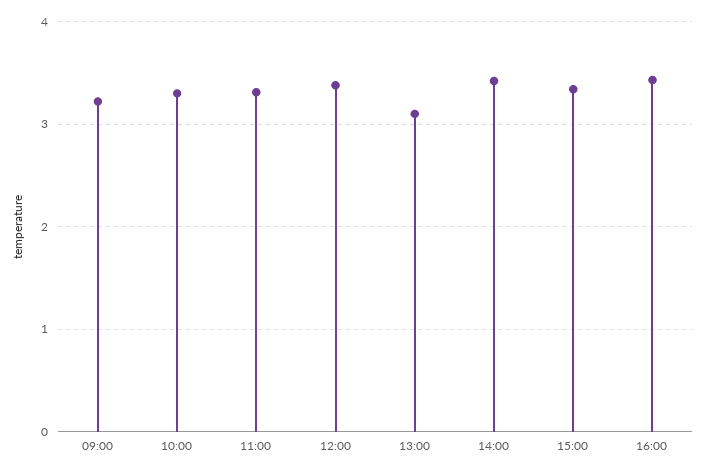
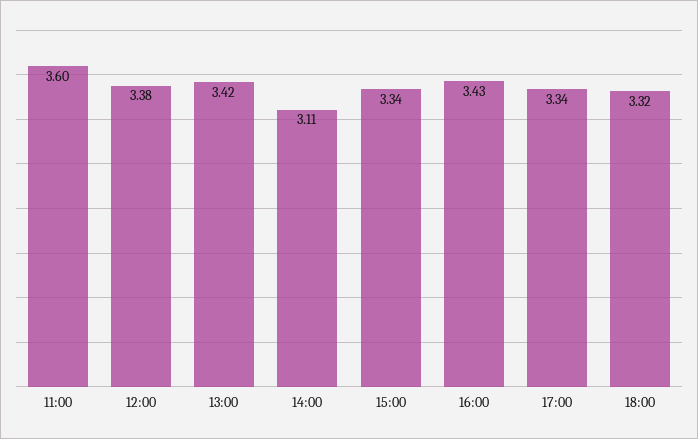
09:00: 3.2 -> none
10:00: 3.3 -> none
11:00: 3.3 -> 3.6
13:00: 3.1 -> 3.42
14:00: 3.4 -> 3.11
17:00: none -> 3.34
18:00: none -> 3.32

